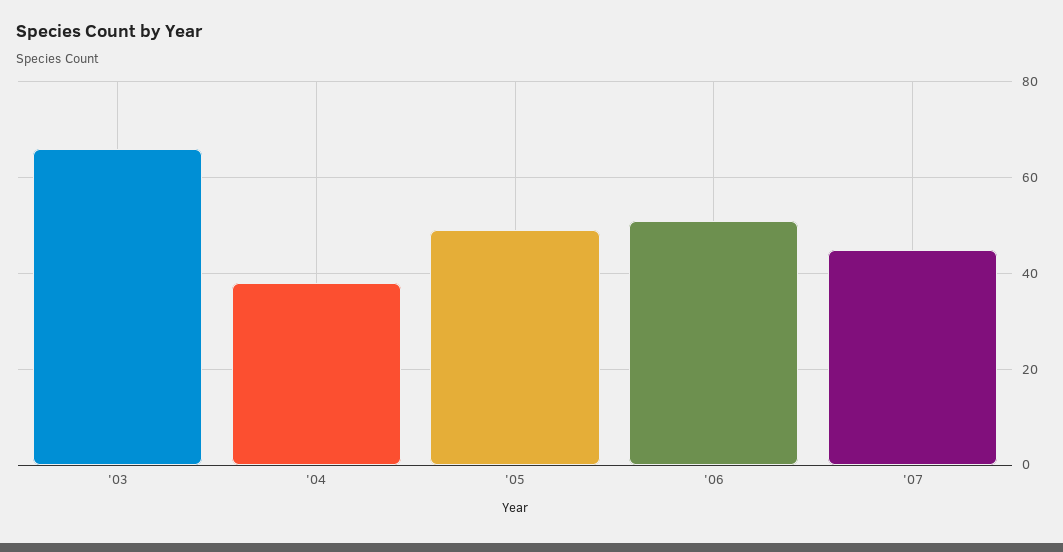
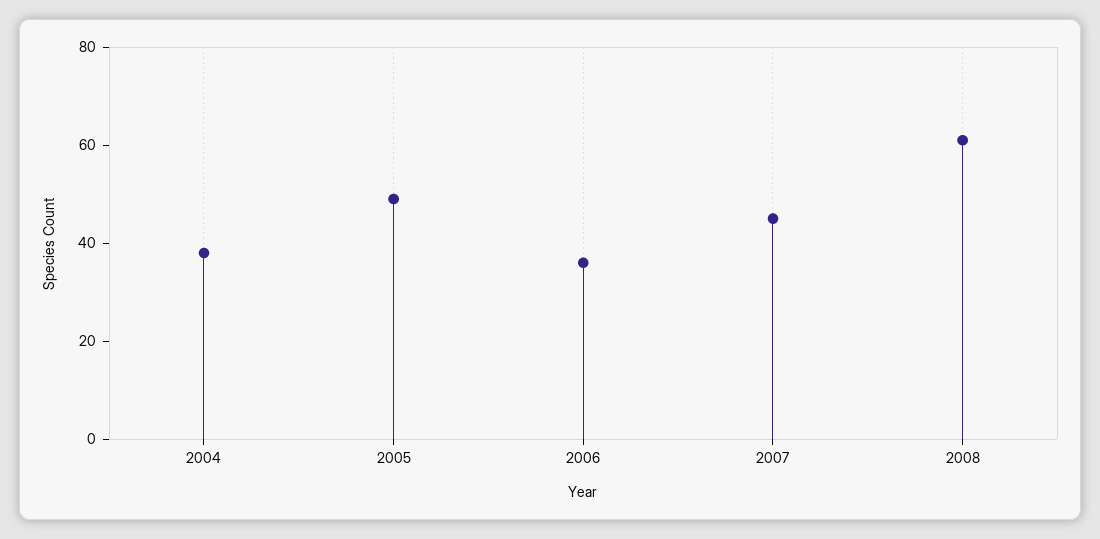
'03: 65 -> none
'06: 50 -> 35
2008: none -> 60

